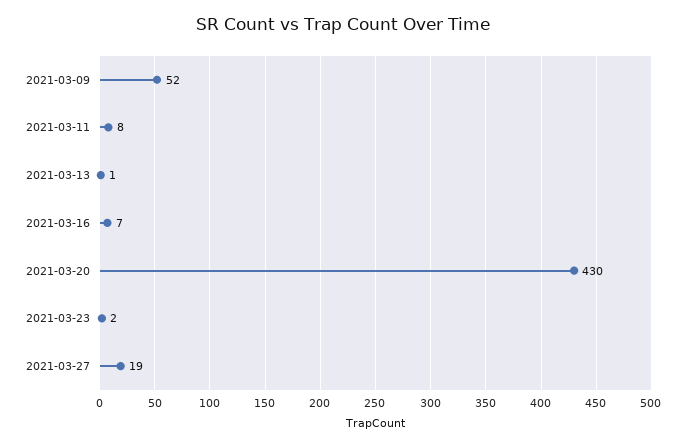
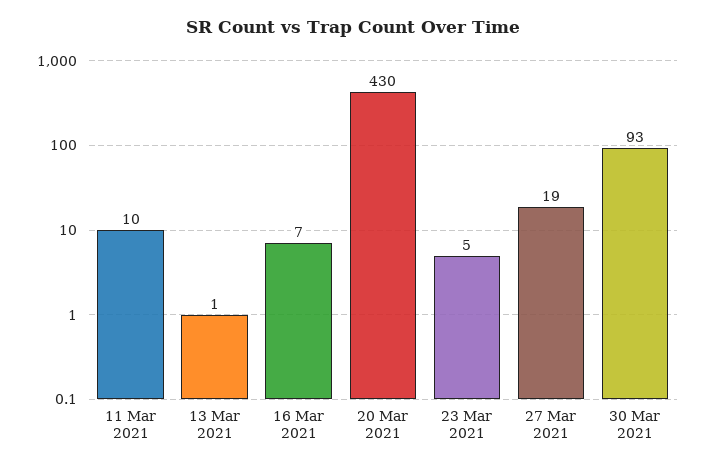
2021-03-09: 52 -> none
2021-03-11: 8 -> 10
2021-03-23: 2 -> 5
30 Mar 2021: none -> 93

